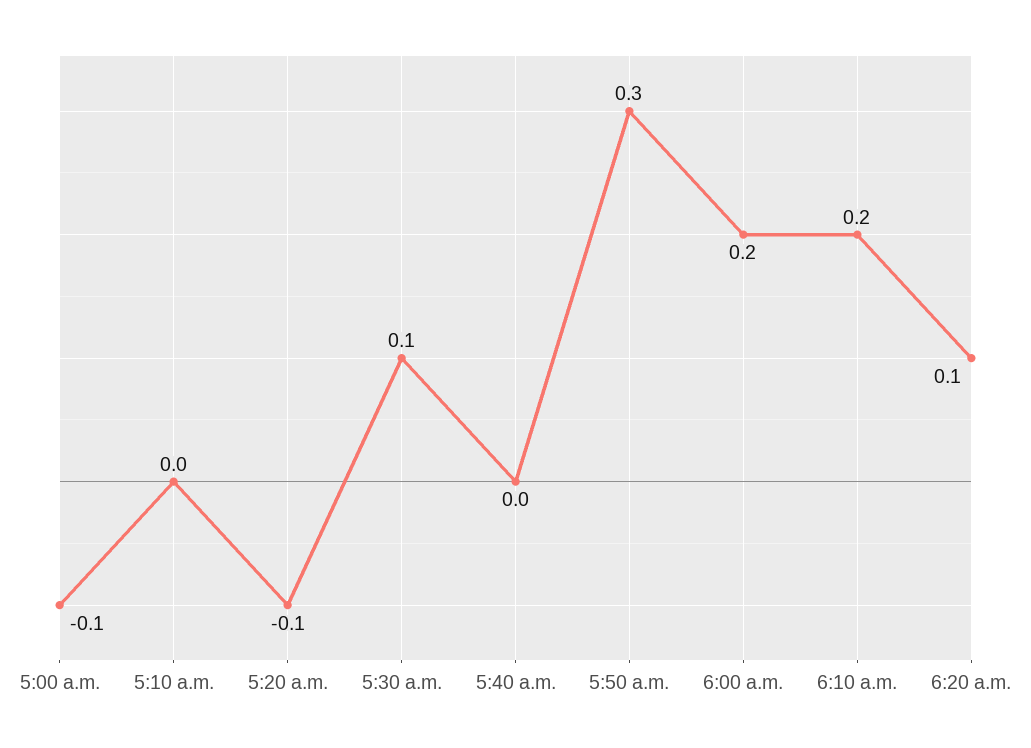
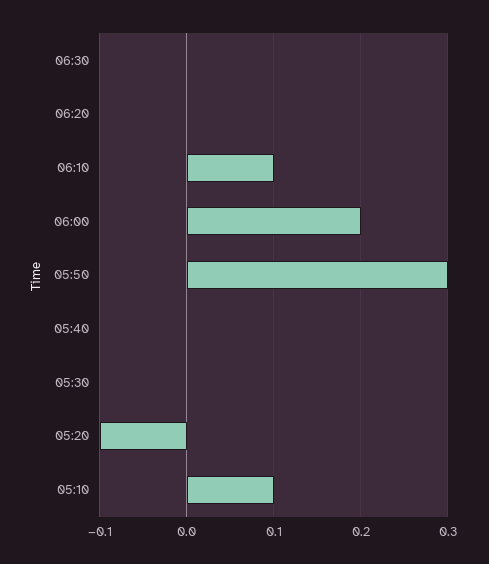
5:00 a.m.: -0.1 -> none
5:10 a.m.: 0 -> 0.1
5:30 a.m.: 0.1 -> 0
6:10 a.m.: 0.2 -> 0.1
6:20 a.m.: 0.1 -> 0
06:30: none -> 0

